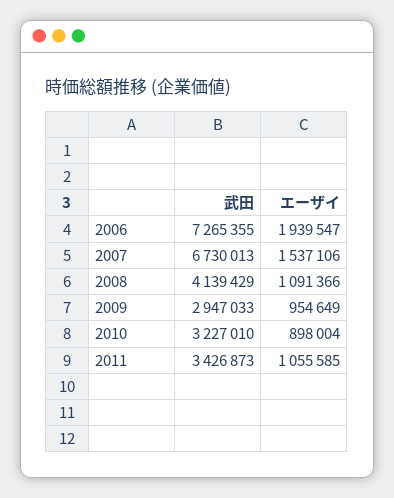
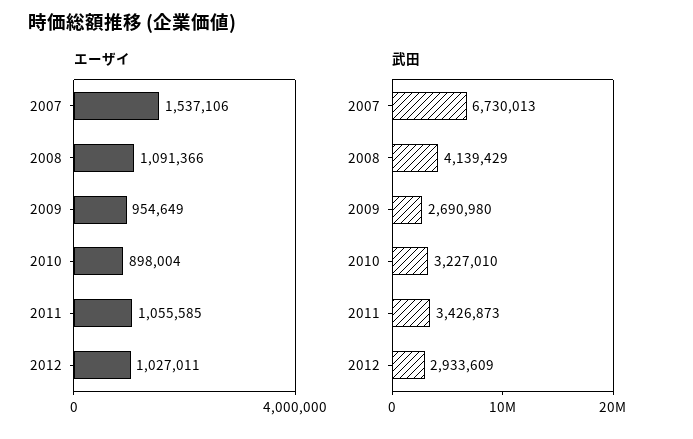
武田, 2006: 7265355 -> none
エーザイ, 2006: 1939547 -> none
武田, 2009: 2947033 -> 2690980
エーザイ, 2012: none -> 1027011
武田, 2012: none -> 2933609

